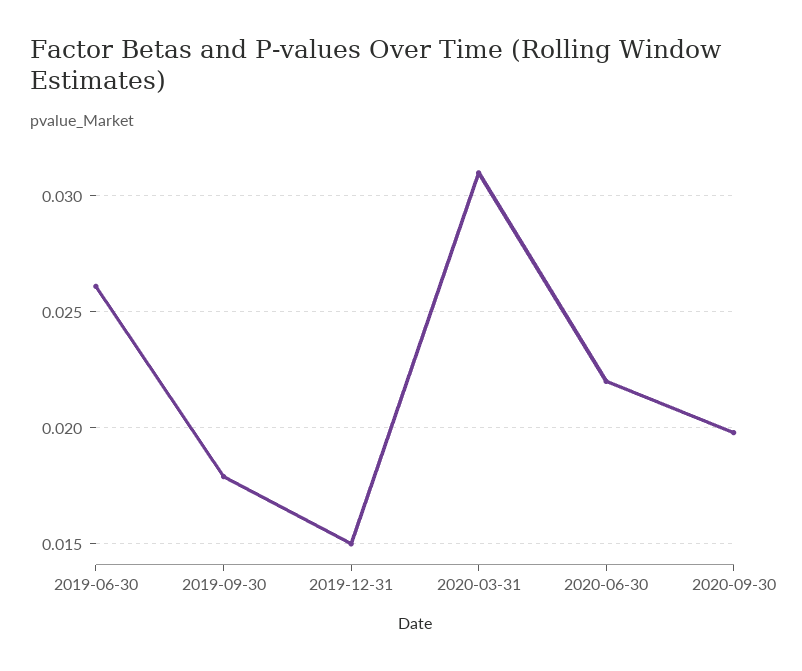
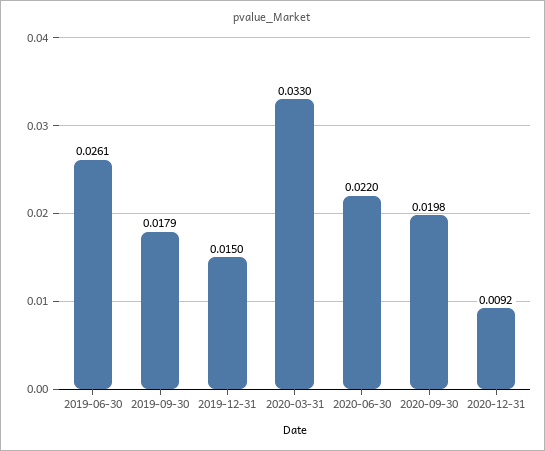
2020-03-31: 0.031 -> 0.033
2020-12-31: none -> 0.0092

